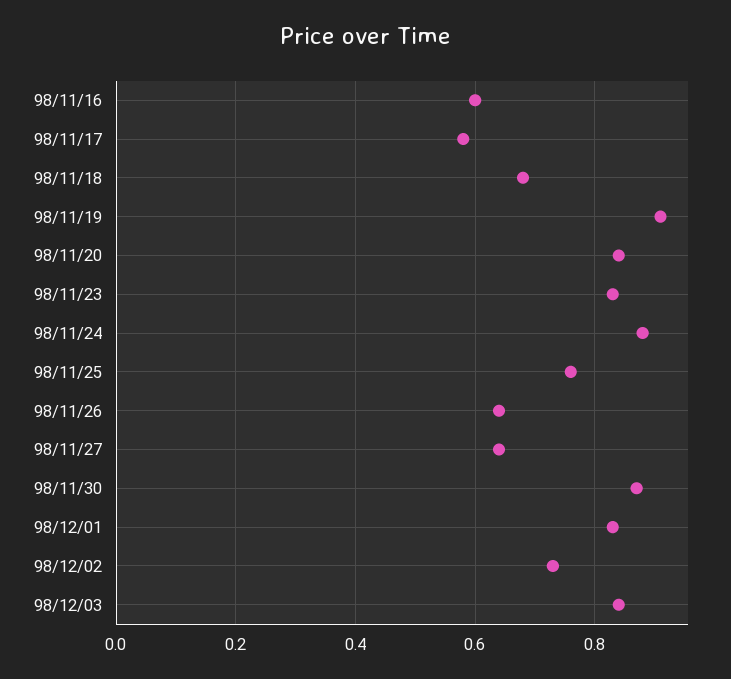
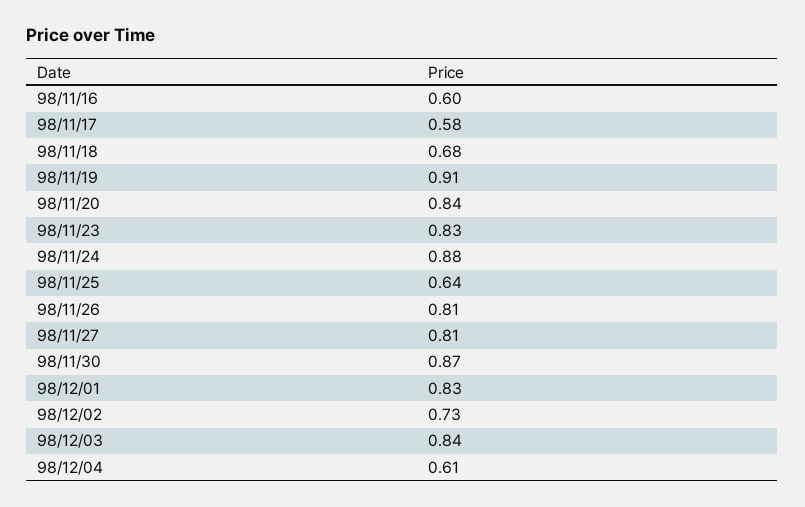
98/11/25: 0.75 -> 0.64
98/11/26: 0.65 -> 0.81
98/11/27: 0.65 -> 0.81
98/12/04: none -> 0.61

